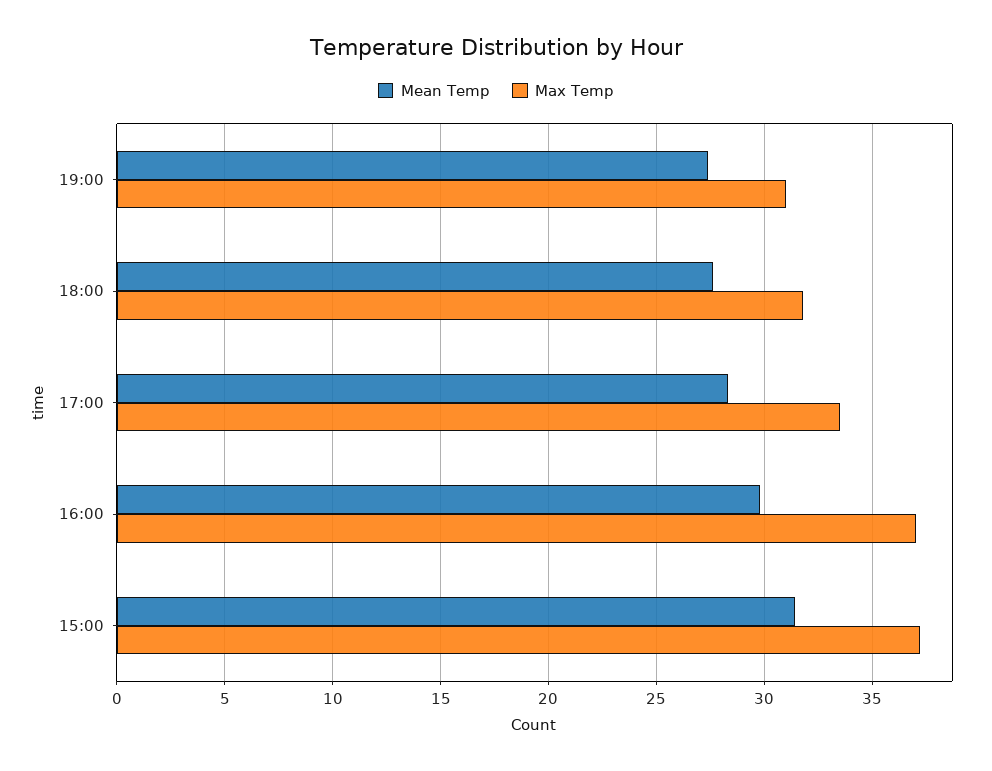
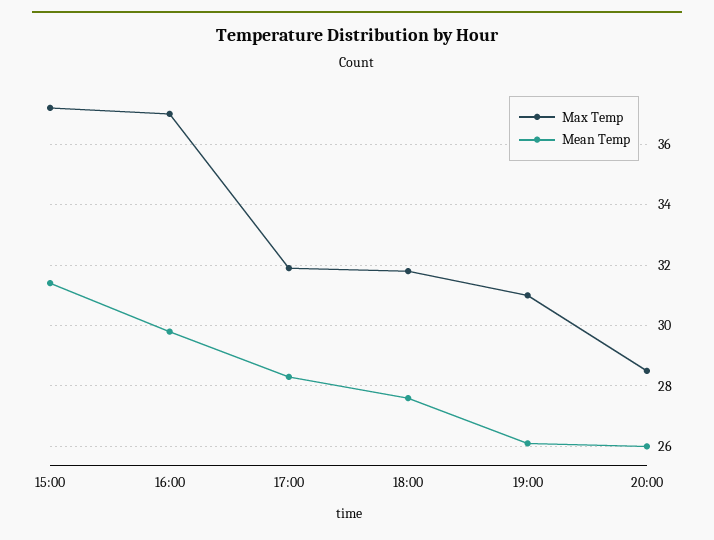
Mean Temp, 19:00: 27.5 -> 26
Max Temp, 17:00: 33.5 -> 32
Max Temp, 20:00: none -> 28.5
Mean Temp, 20:00: none -> 26

